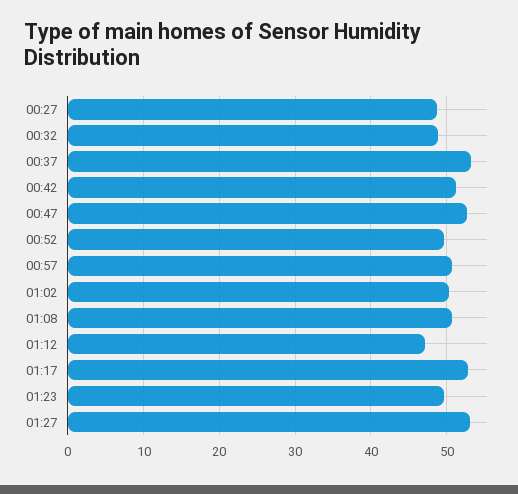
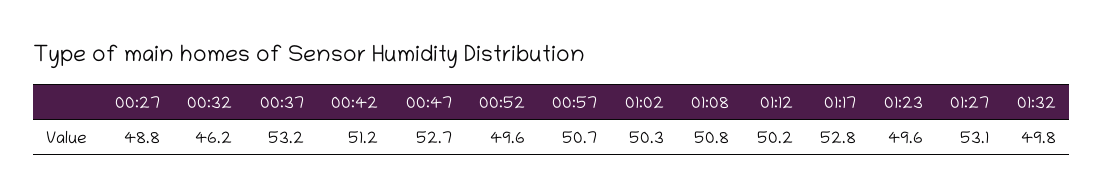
00:32: 49 -> 46.2
01:12: 47 -> 50.2
01:32: none -> 49.8

